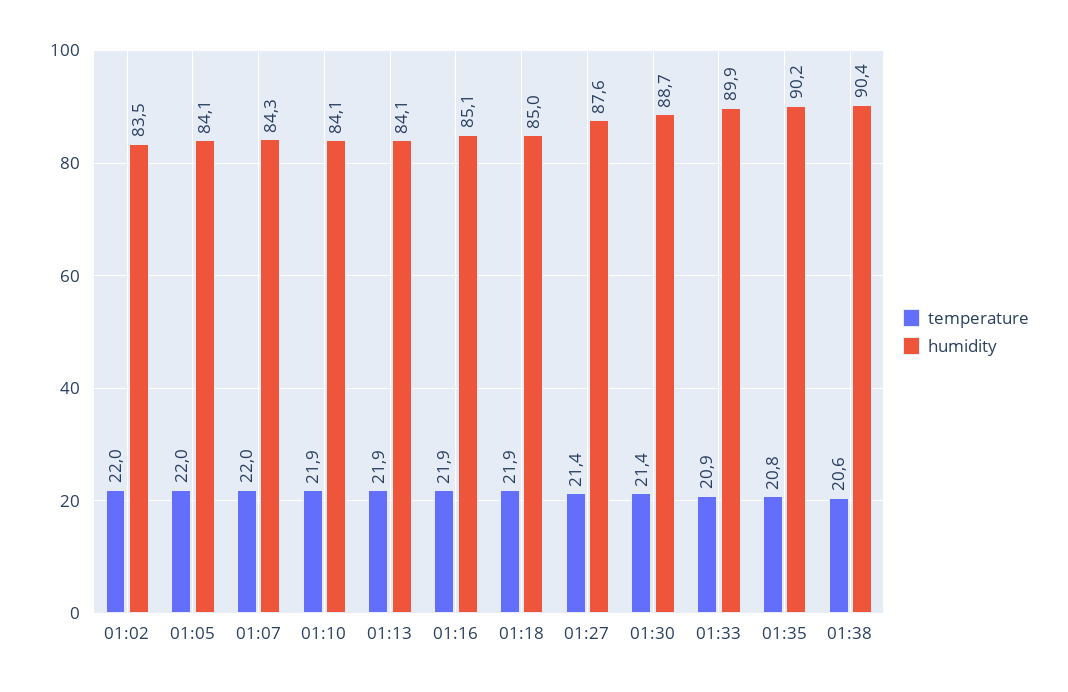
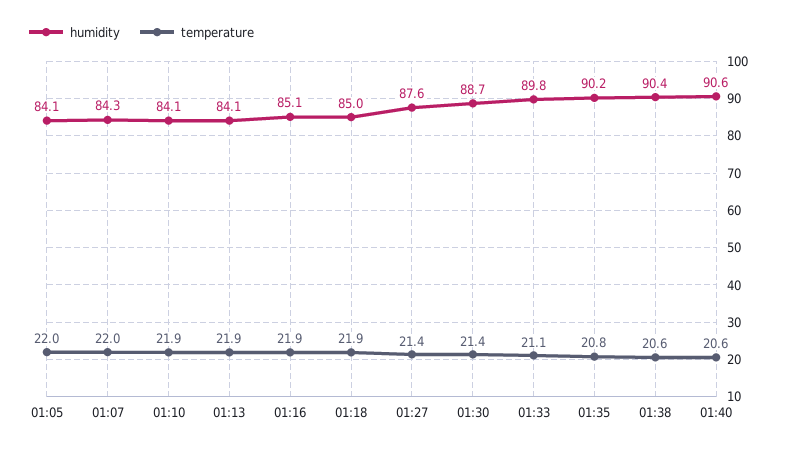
temperature, 01:02: 22 -> none
humidity, 01:02: 83.5 -> none
temperature, 01:33: 20.9 -> 21.1
humidity, 01:33: 89.9 -> 89.8
humidity, 01:40: none -> 90.6
temperature, 01:40: none -> 20.6

